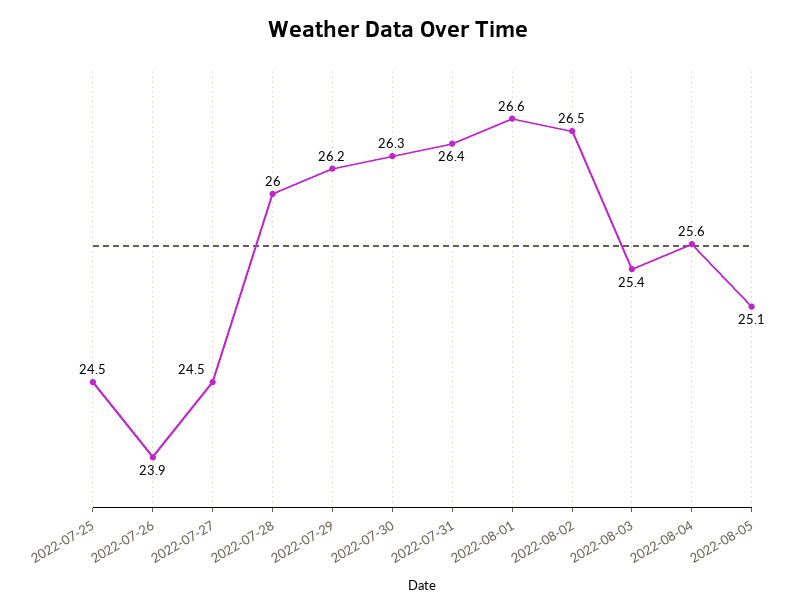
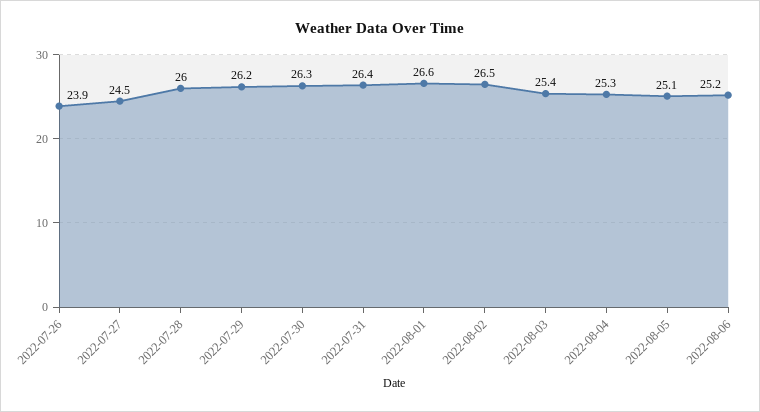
2022-07-25: 24.5 -> none
2022-08-04: 25.6 -> 25.3
2022-08-06: none -> 25.2

